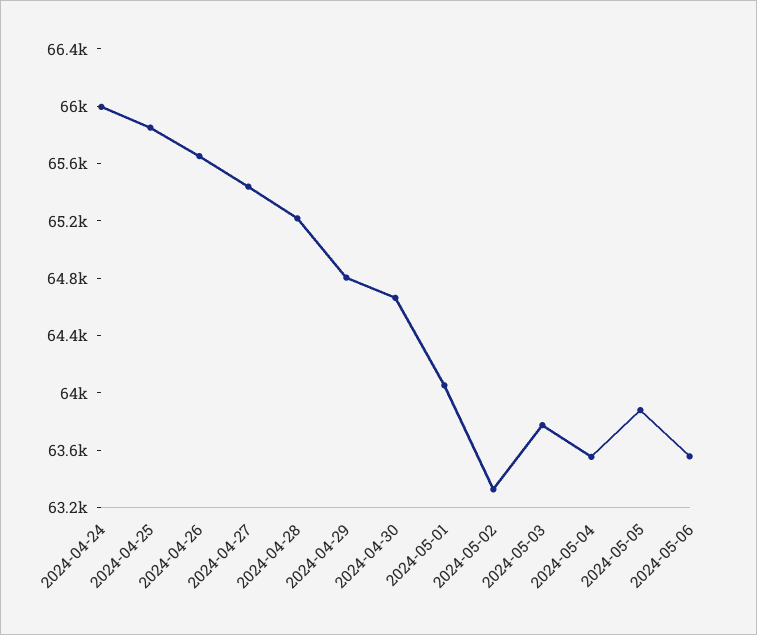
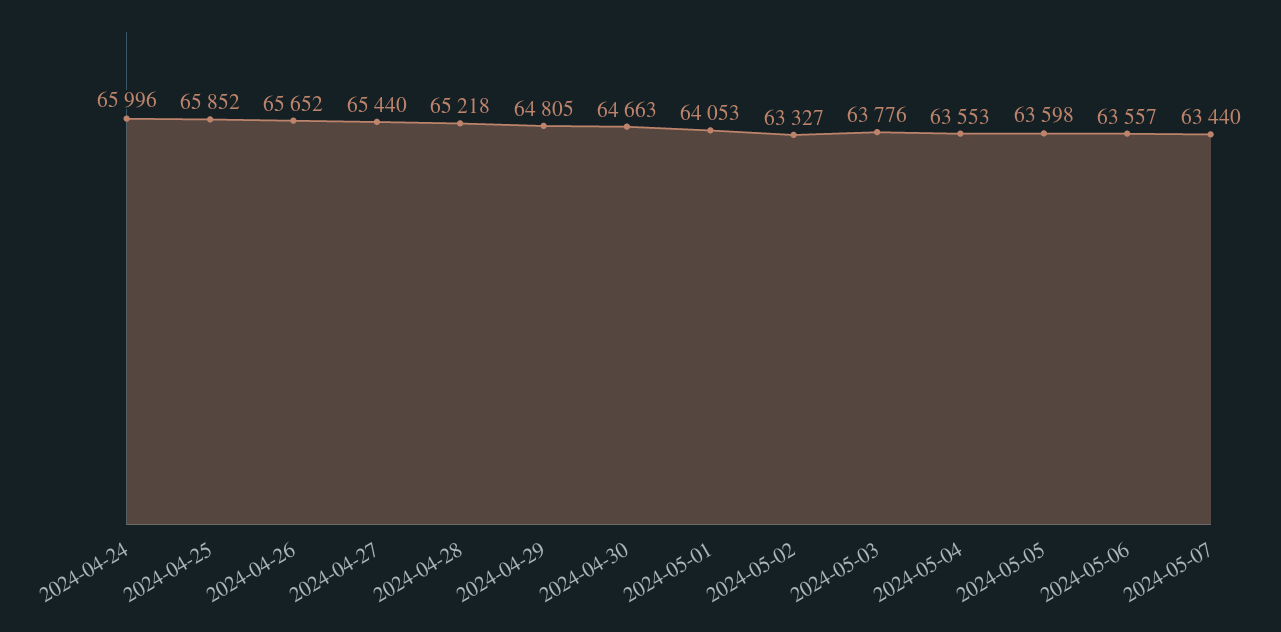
2024-05-05: 63900 -> 63598
2024-05-07: none -> 63440

